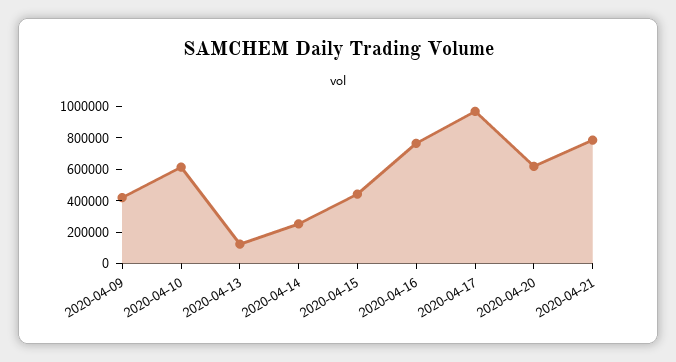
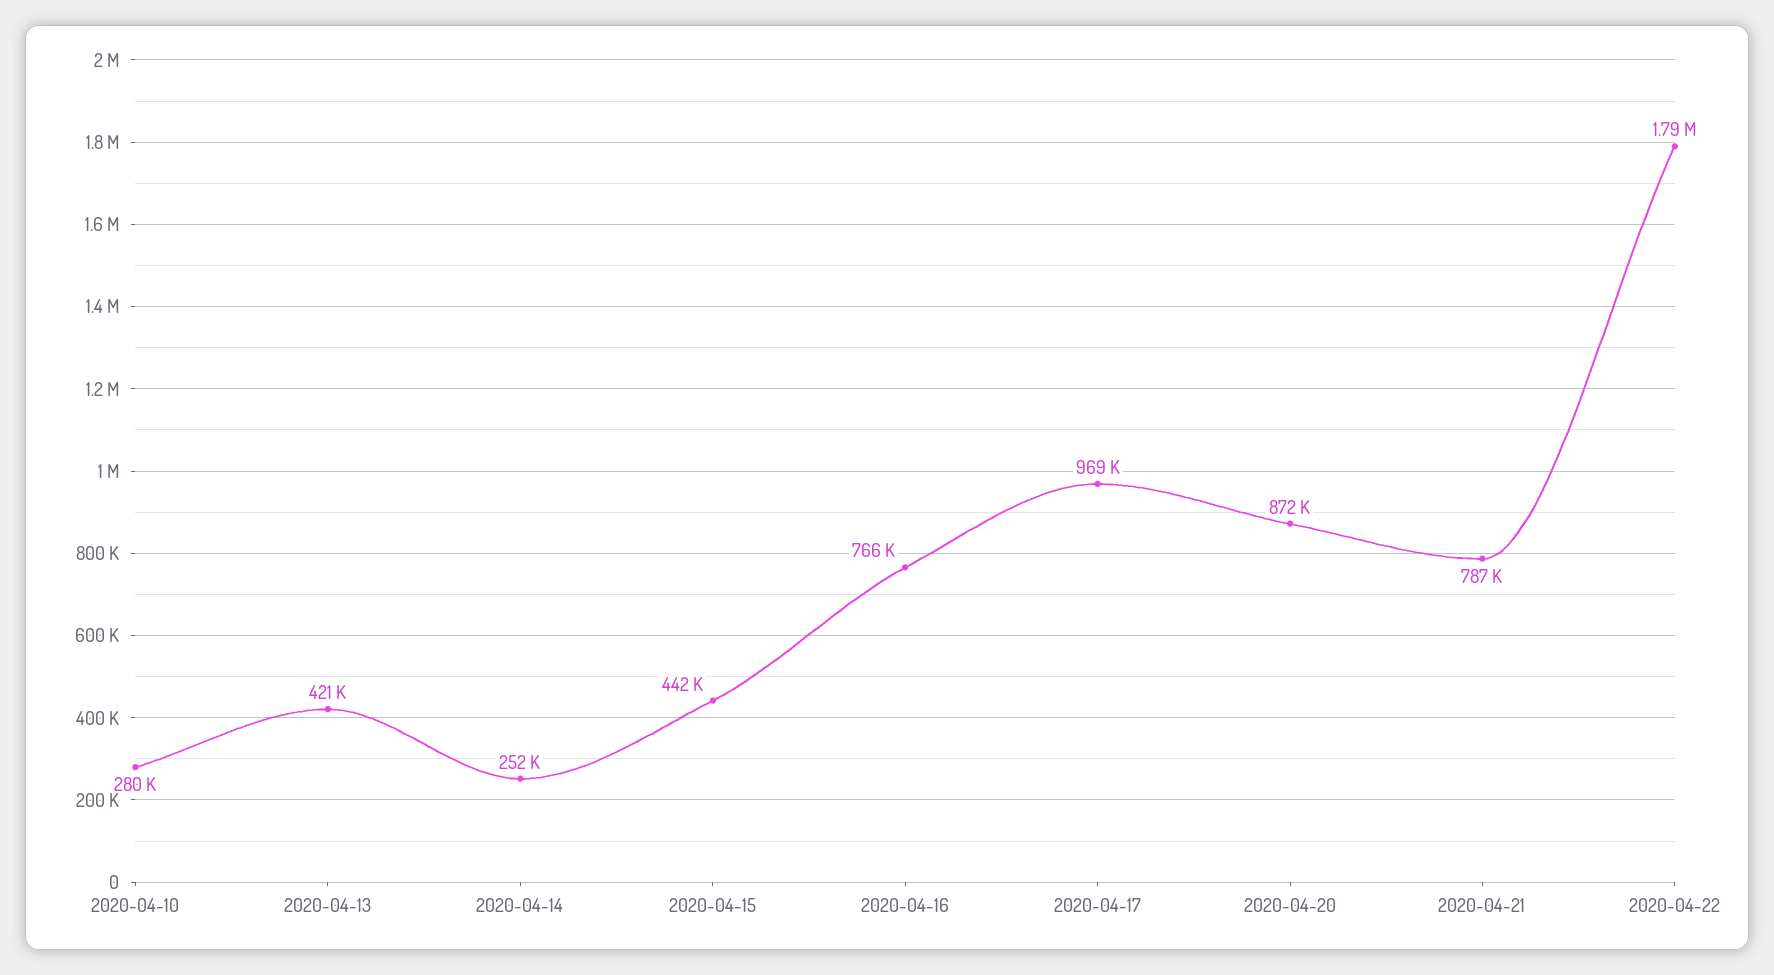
2020-04-09: 400000 -> none
2020-04-10: 600000 -> 280000
2020-04-13: 100000 -> 421000
2020-04-20: 600000 -> 872000
2020-04-22: none -> 1790000

